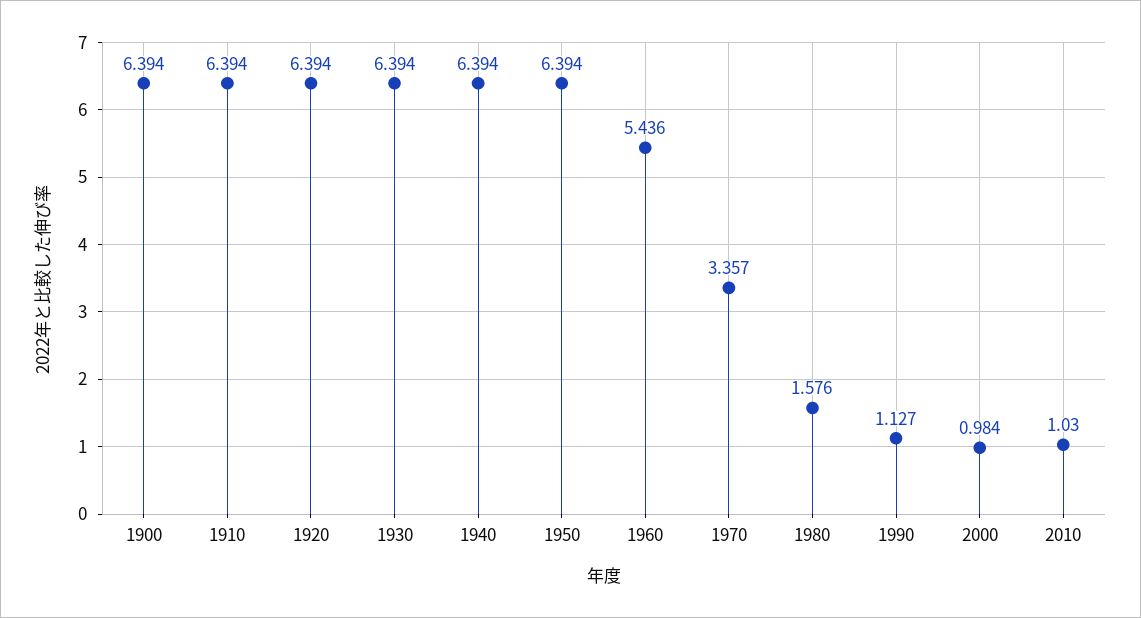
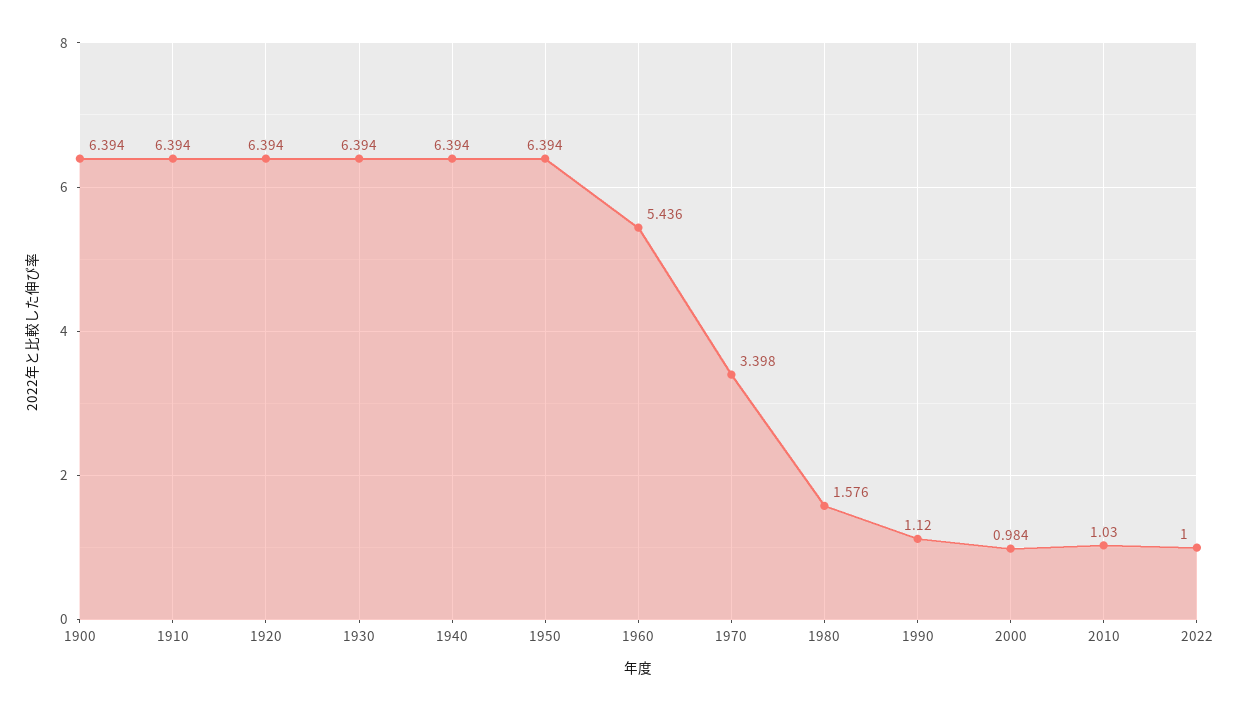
1970: 3.357 -> 3.398
1990: 1.127 -> 1.12
2022: none -> 1

